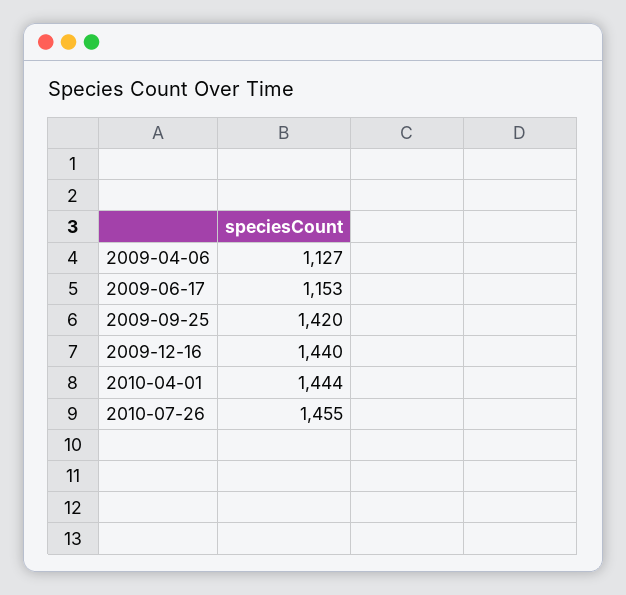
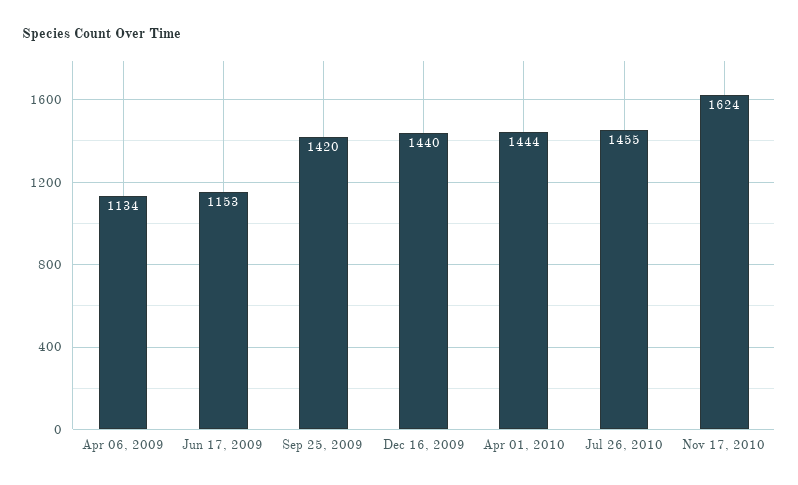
2009-04-06: 1127 -> 1134
Nov 17, 2010: none -> 1624

